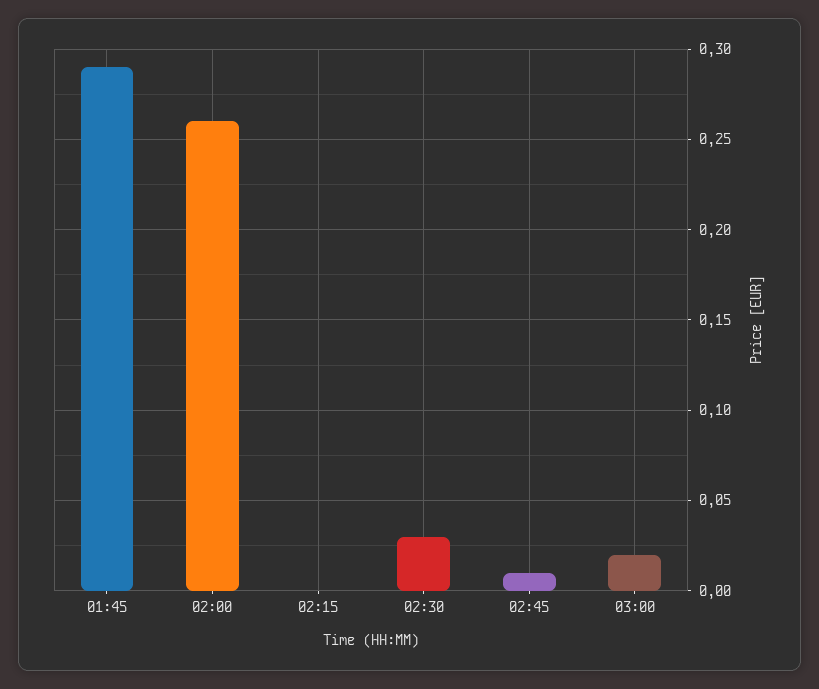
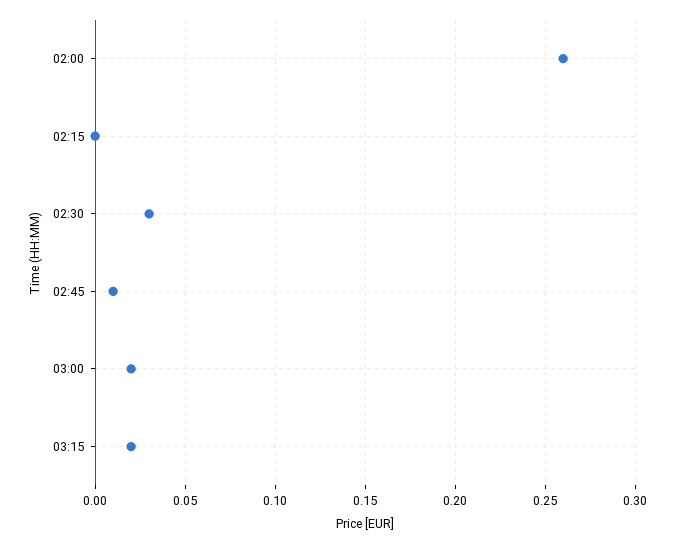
01:45: 0.29 -> none
03:15: none -> 0.02

